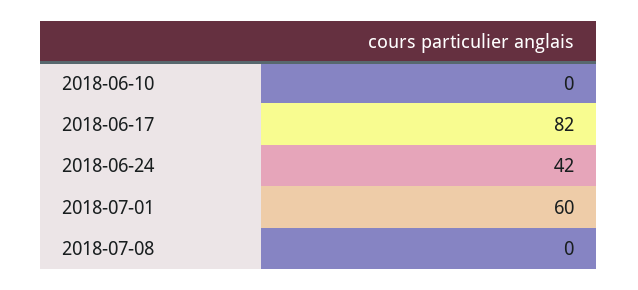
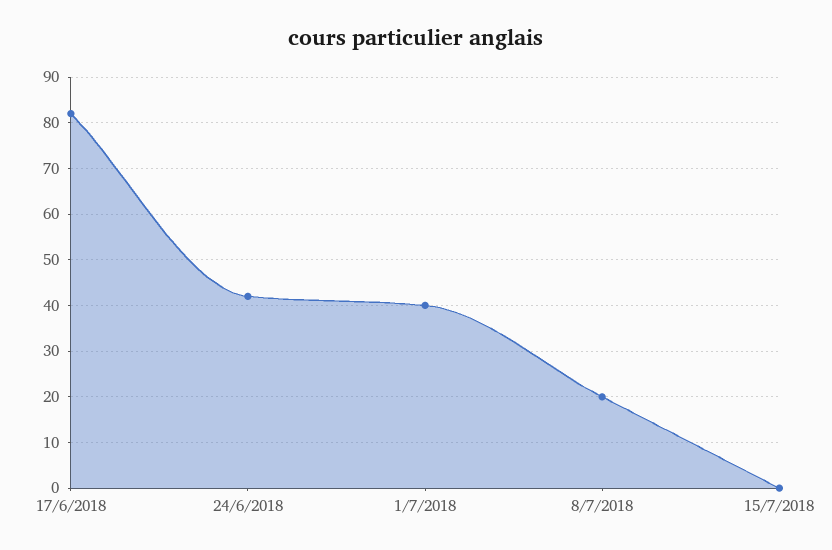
2018-06-10: 0 -> none
2018-07-01: 60 -> 40
2018-07-08: 0 -> 20
15/7/2018: none -> 0

